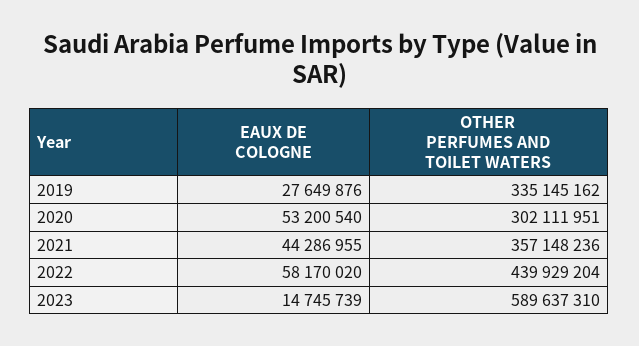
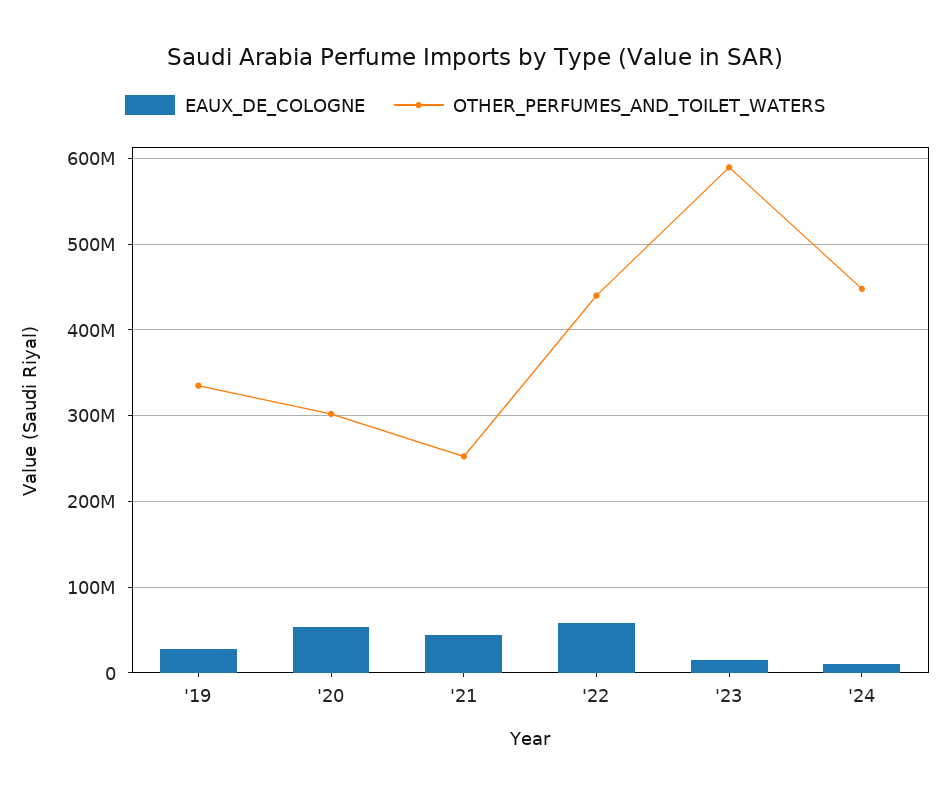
OTHER PERFUMES AND TOILET WATERS, 2021: 357148236 -> 250000000
EAUX DE COLOGNE, '24: none -> 10000000
OTHER PERFUMES AND TOILET WATERS, '24: none -> 450000000

